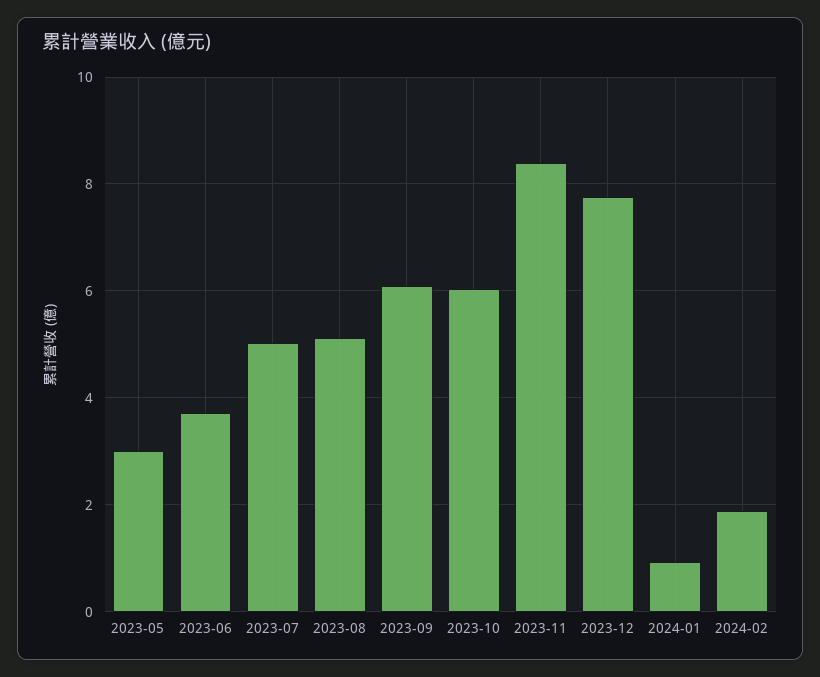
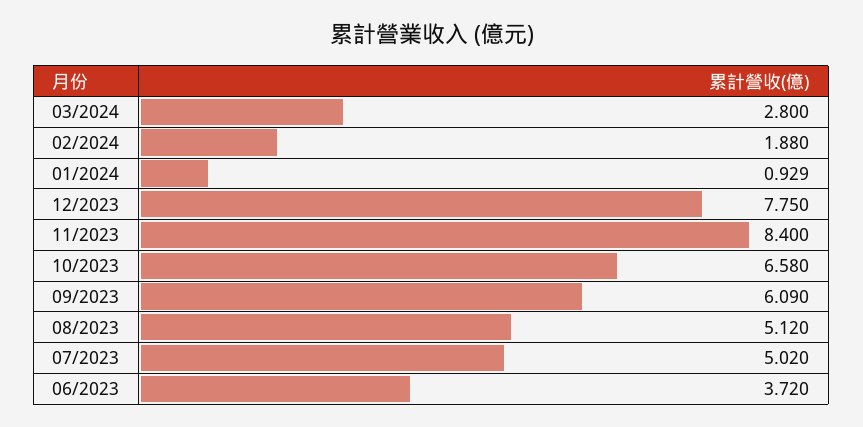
2023-05: 3 -> none
2023-10: 6 -> 6.58
03/2024: none -> 2.8

